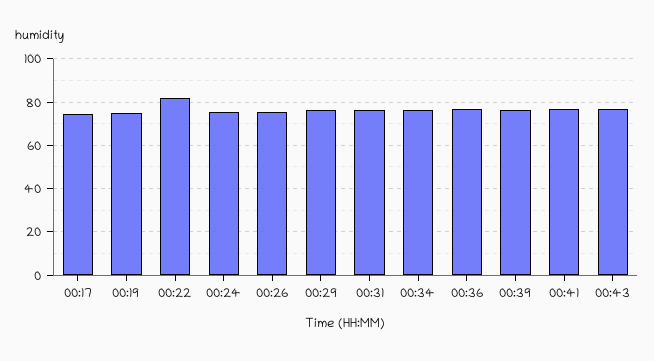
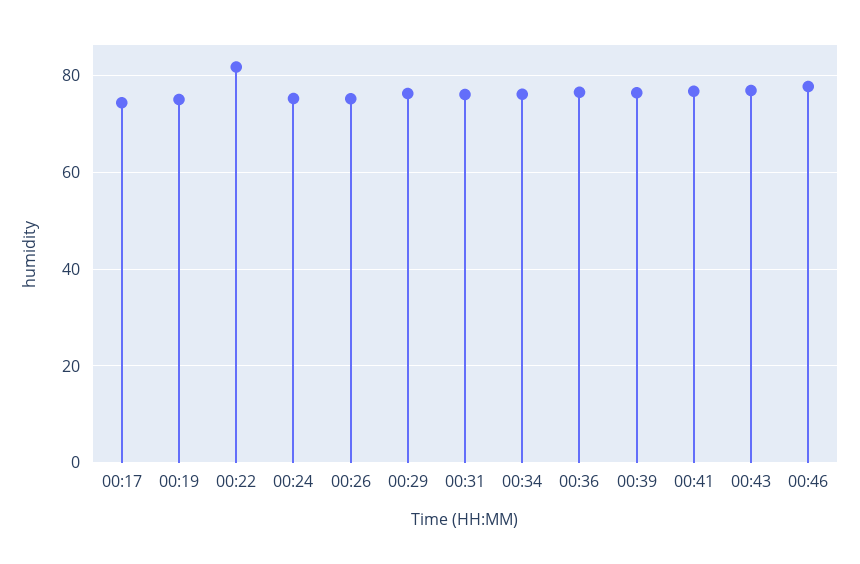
00:46: none -> 78

